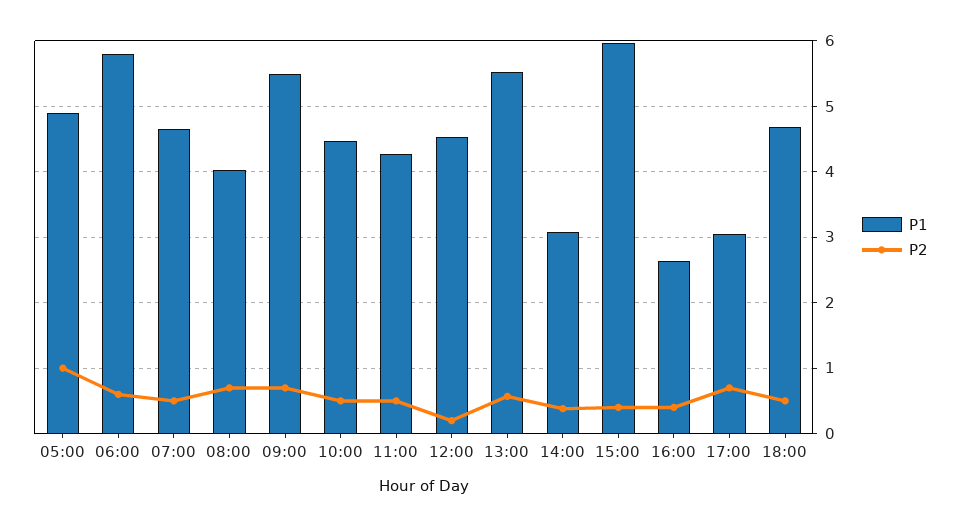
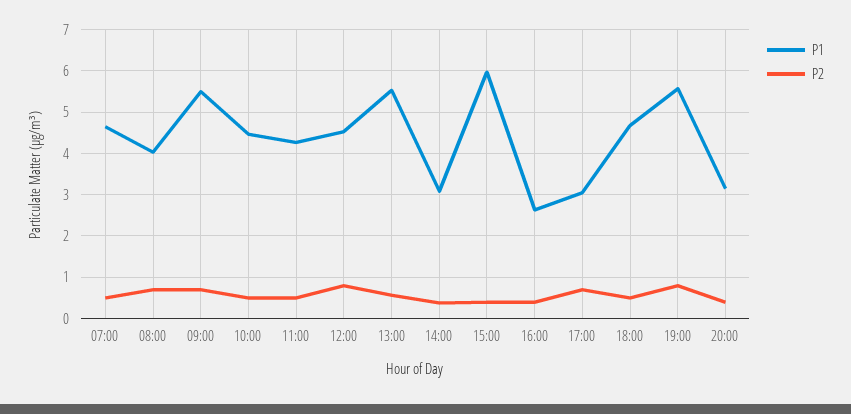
P1, 05:00: 4.9 -> none
P2, 05:00: 1 -> none
P1, 06:00: 5.8 -> none
P2, 06:00: 0.6 -> none
P2, 12:00: 0.2 -> 0.8
P1, 19:00: none -> 5.6
P2, 19:00: none -> 0.8
P1, 20:00: none -> 3.2
P2, 20:00: none -> 0.4

